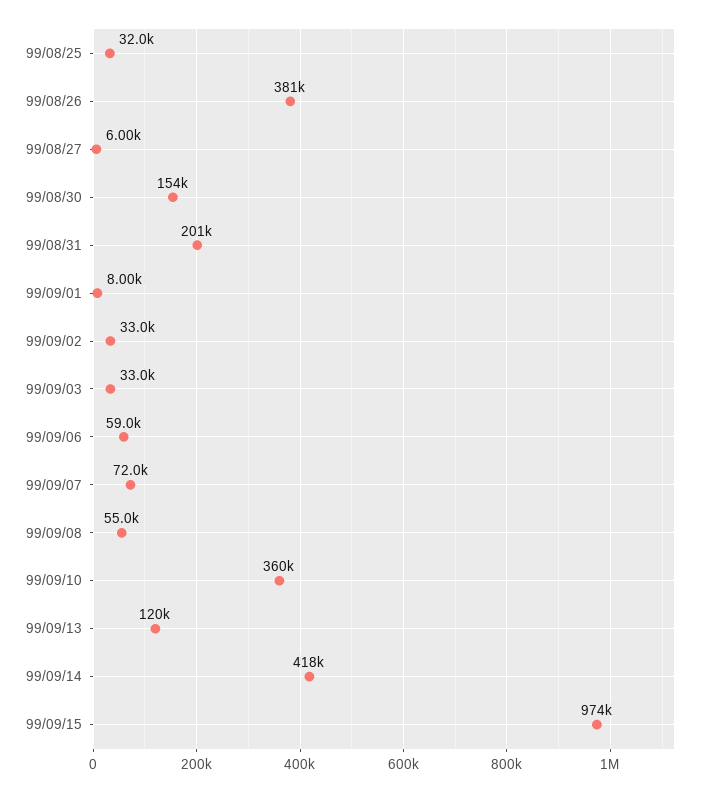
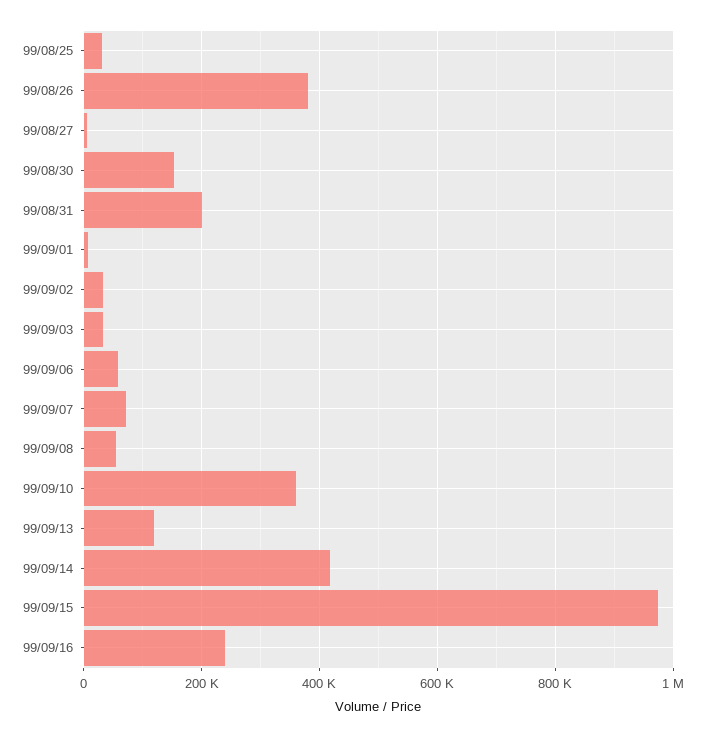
99/09/16: none -> 240000

